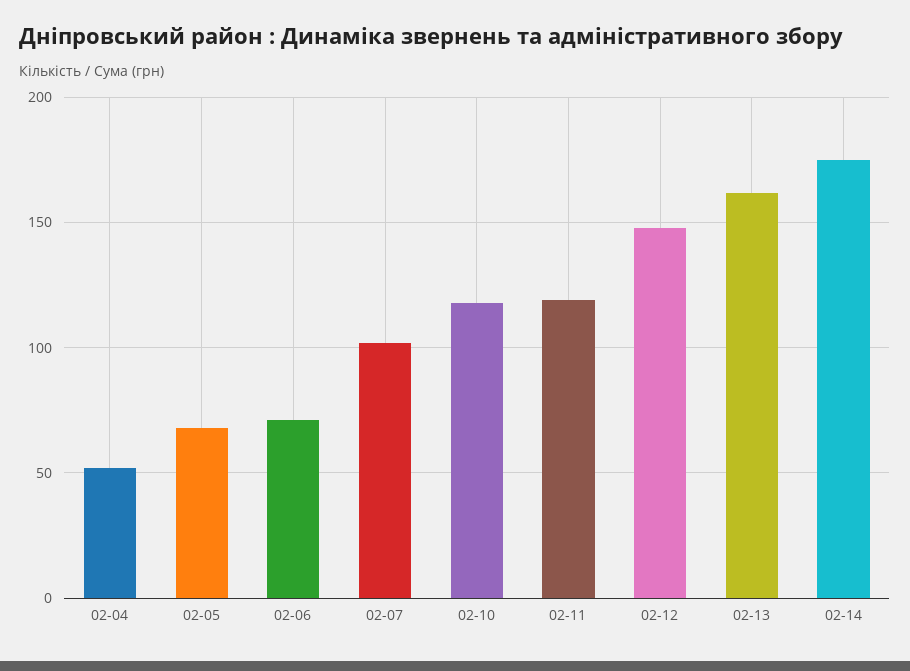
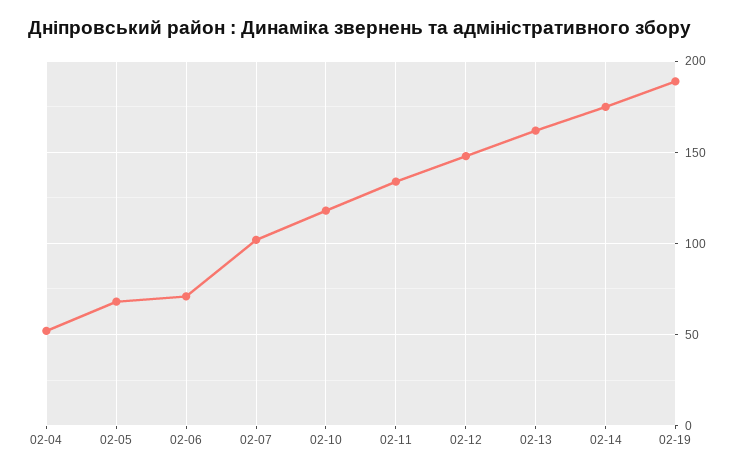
02-11: 120 -> 135
02-19: none -> 190

